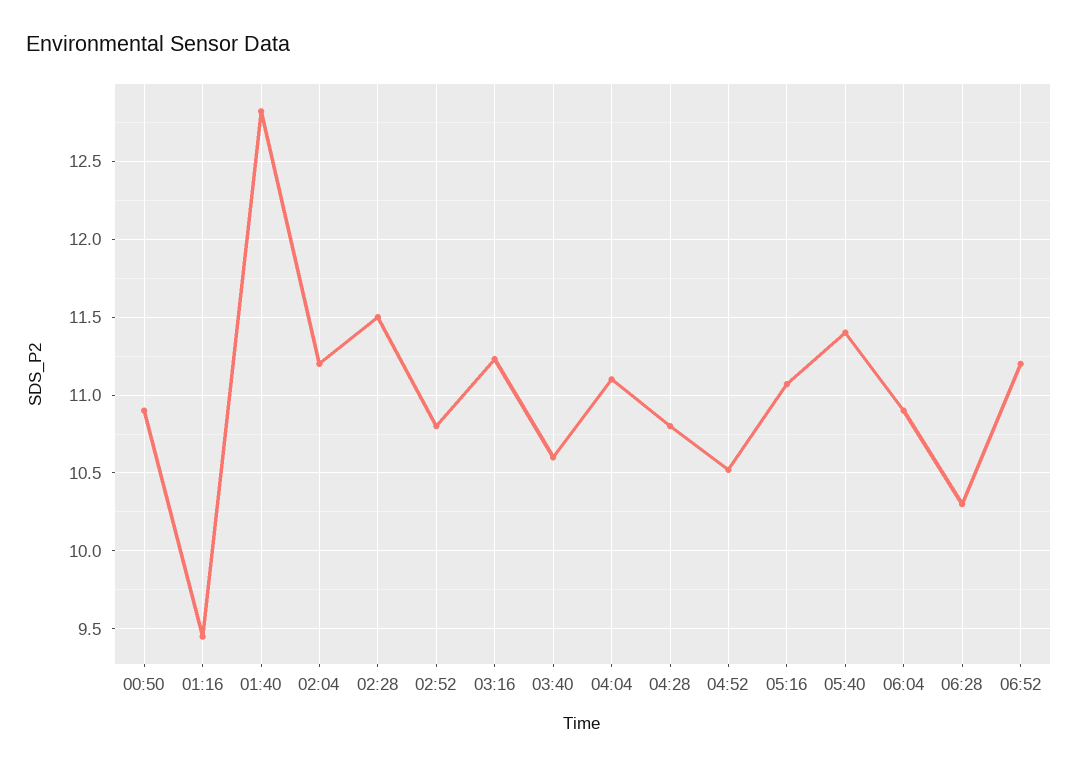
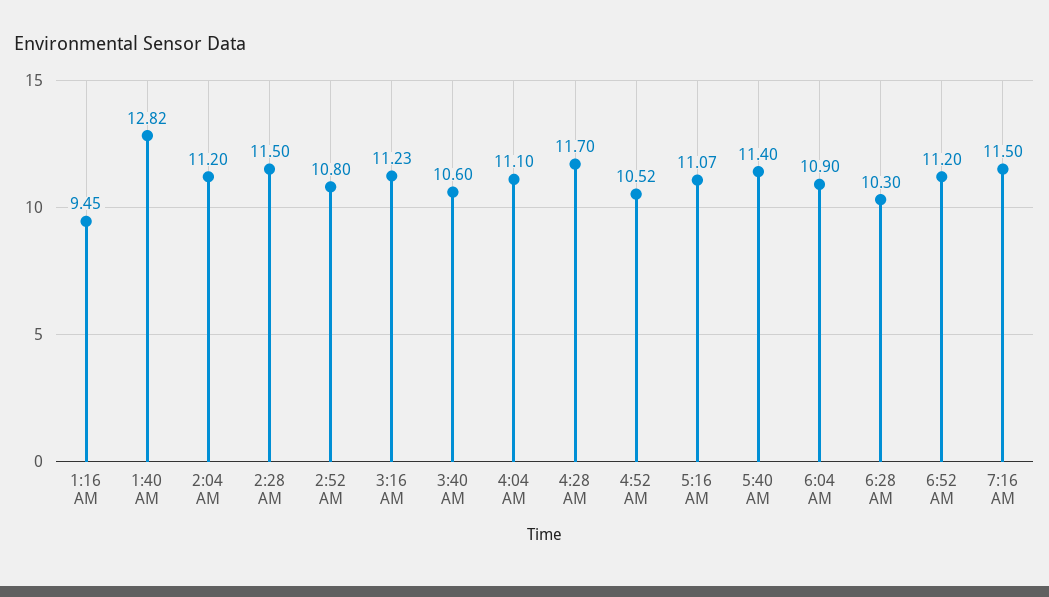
00:50: 10.9 -> none
04:28: 10.8 -> 11.7
7:16 AM: none -> 11.5

